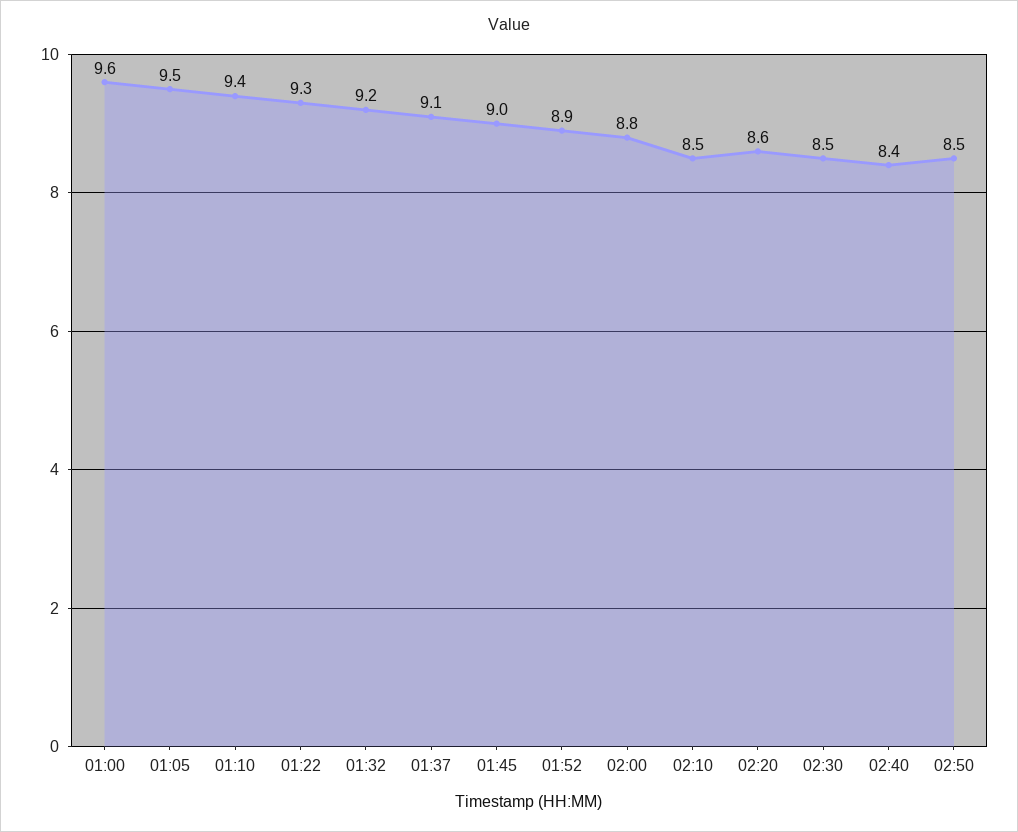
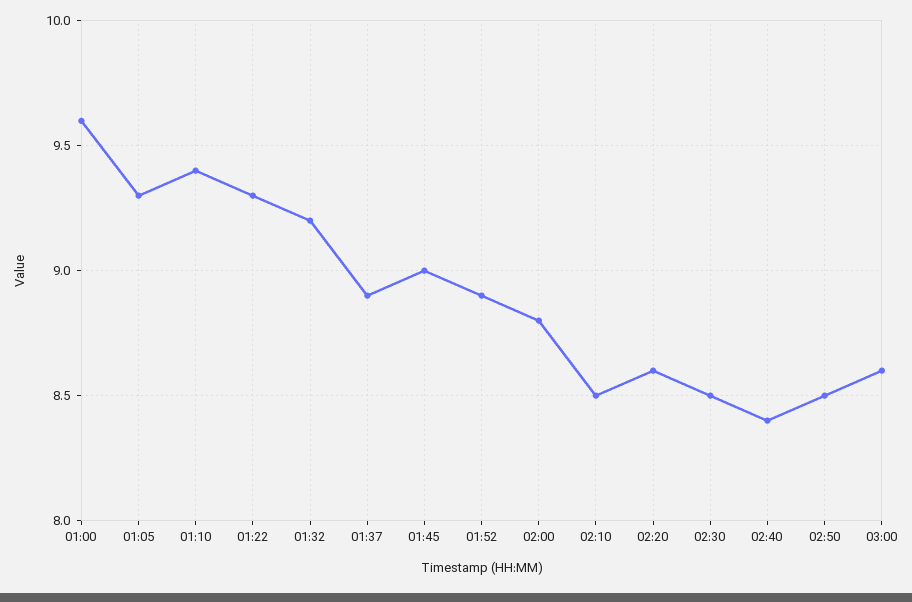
01:05: 9.5 -> 9.3
01:37: 9.1 -> 8.9
03:00: none -> 8.6

